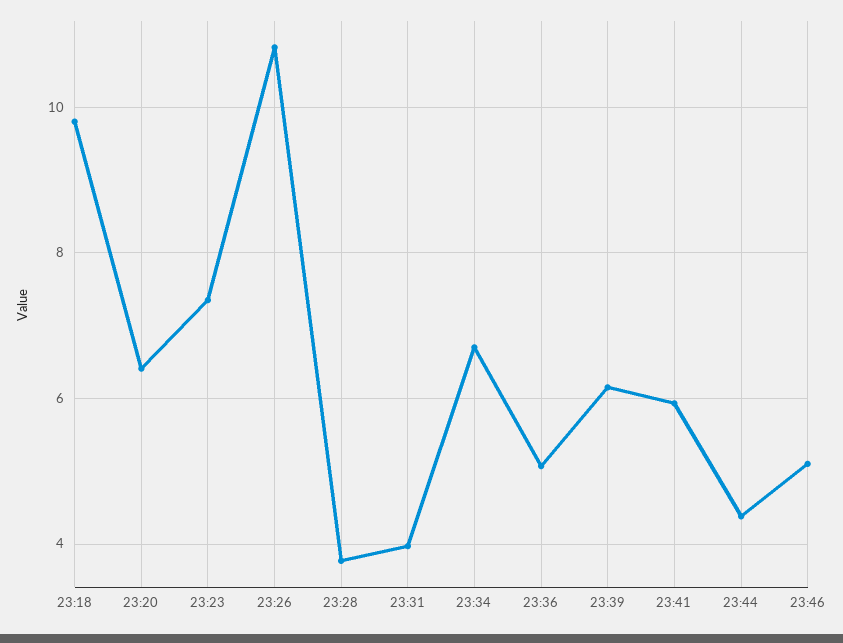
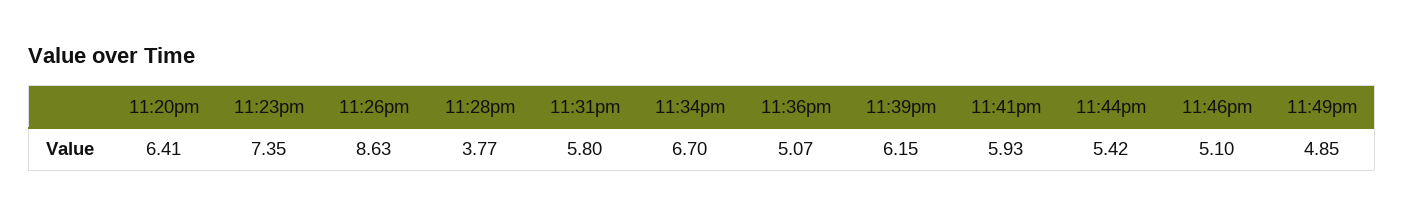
23:18: 9.8 -> none
23:26: 10.8 -> 8.63
23:31: 4 -> 5.8
23:44: 4.4 -> 5.42
11:49pm: none -> 4.85

